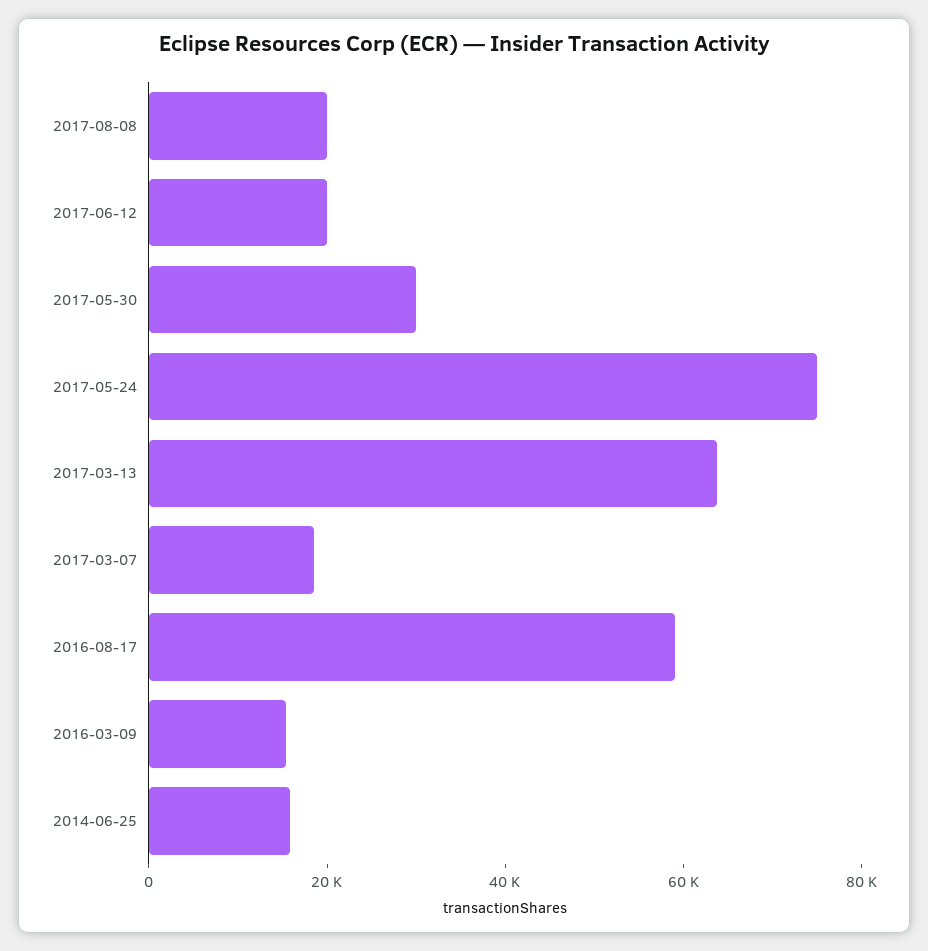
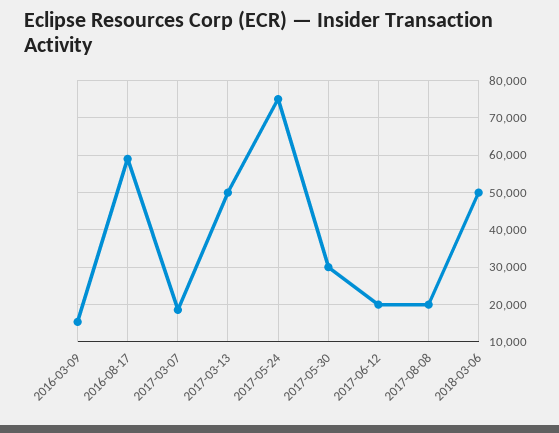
2017-03-13: 65000 -> 50000
2014-06-25: 15000 -> none
2018-03-06: none -> 50000

